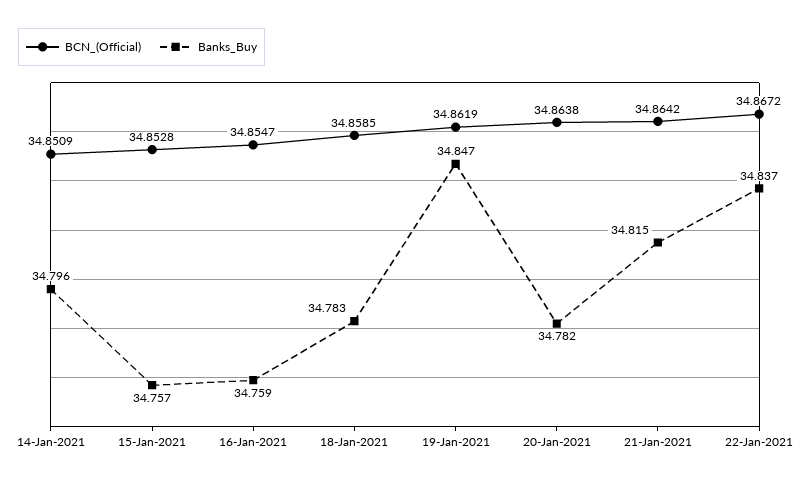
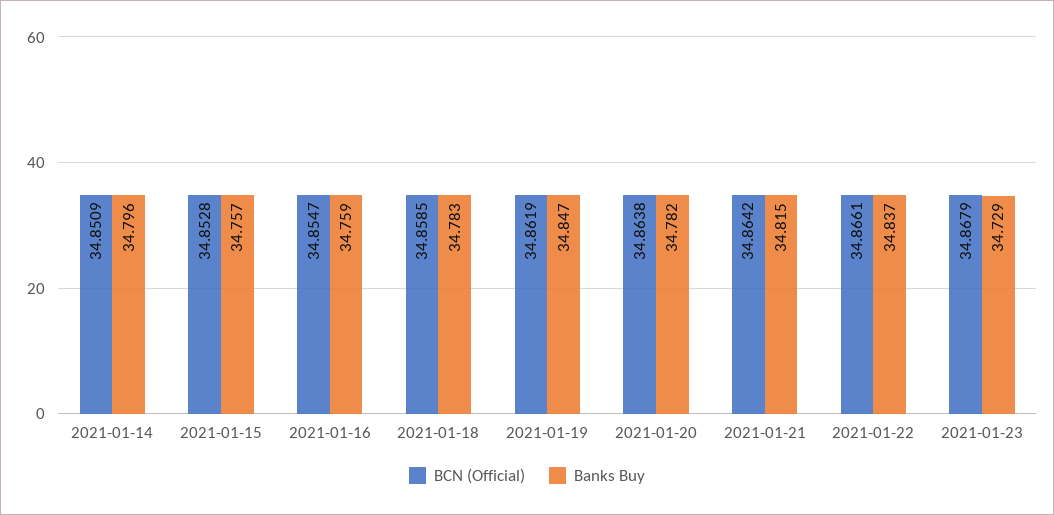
BCN_(Official), 22-Jan-2021: 34.8672 -> 34.8661
BCN_(Official), 2021-01-23: none -> 34.8679
Banks_Buy, 2021-01-23: none -> 34.729

